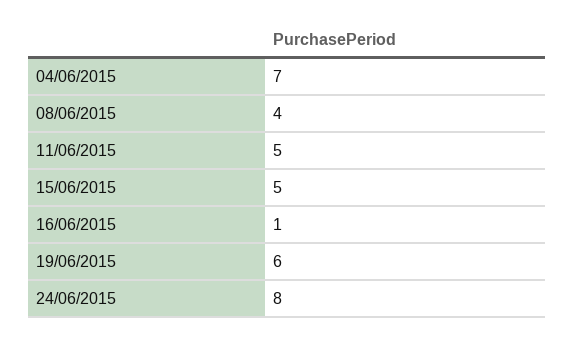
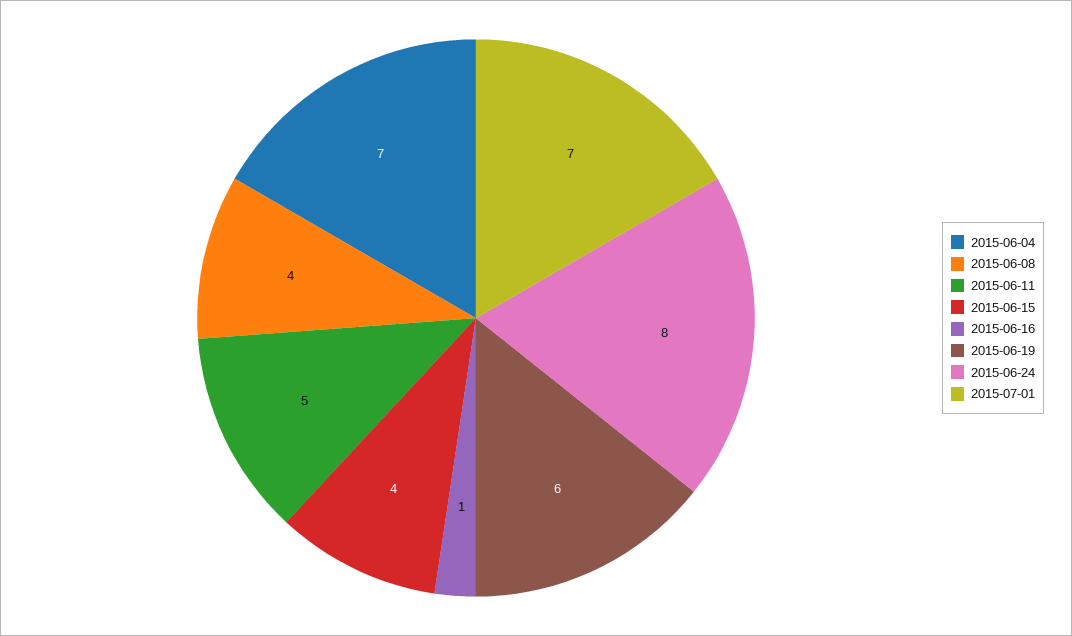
15/06/2015: 5 -> 4
2015-07-01: none -> 7

